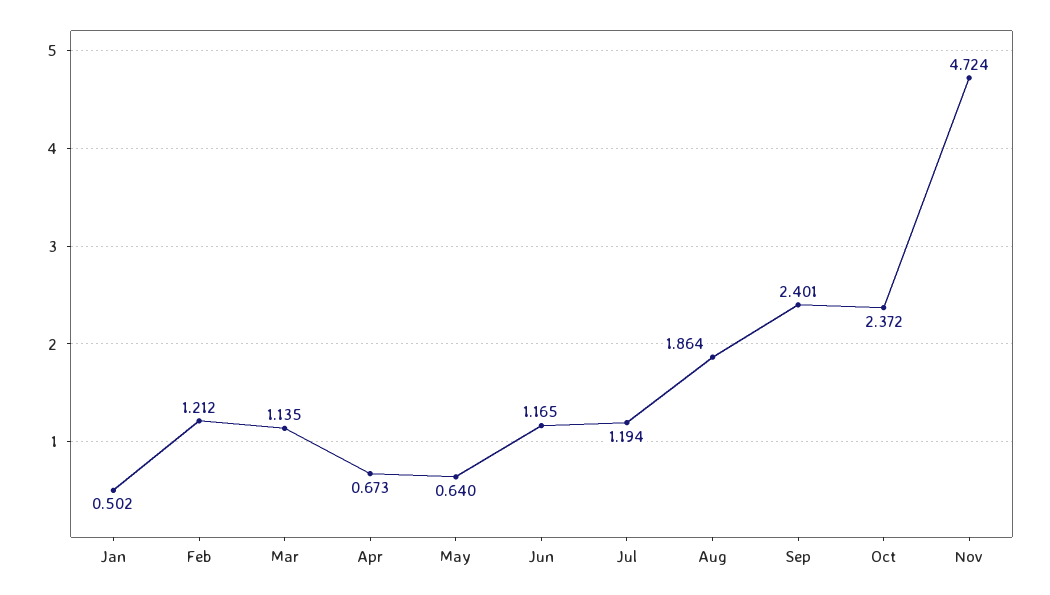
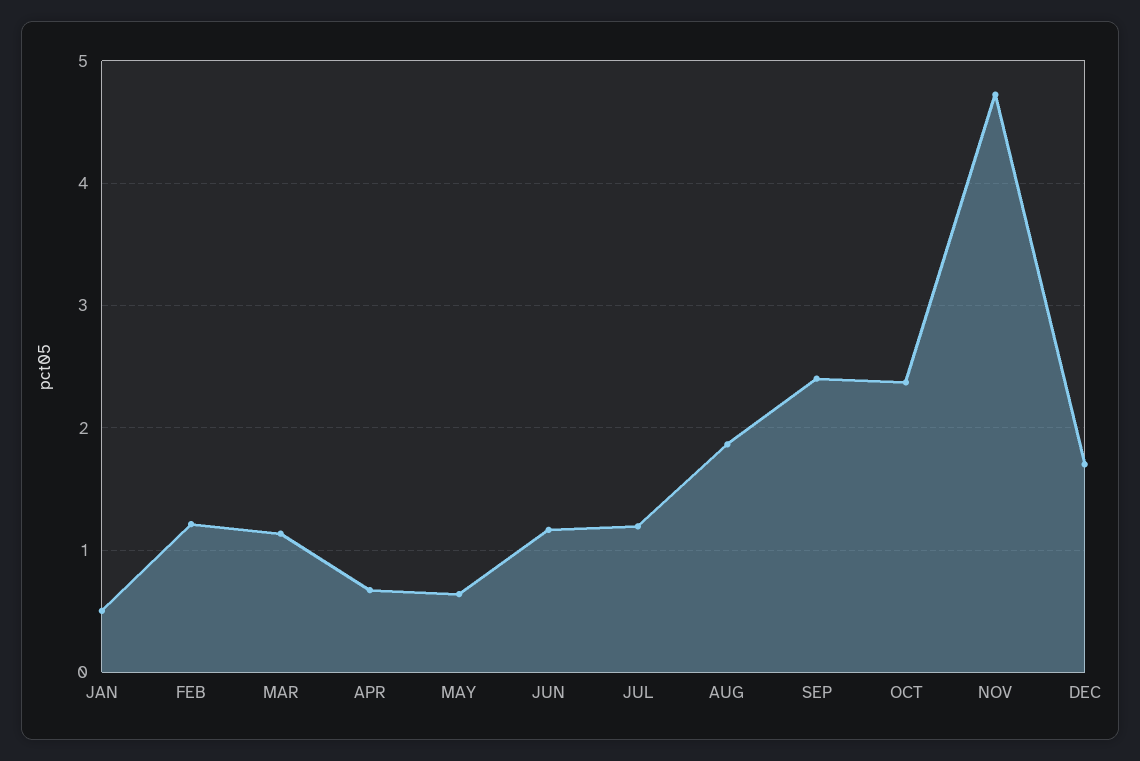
DEC: none -> 1.7

